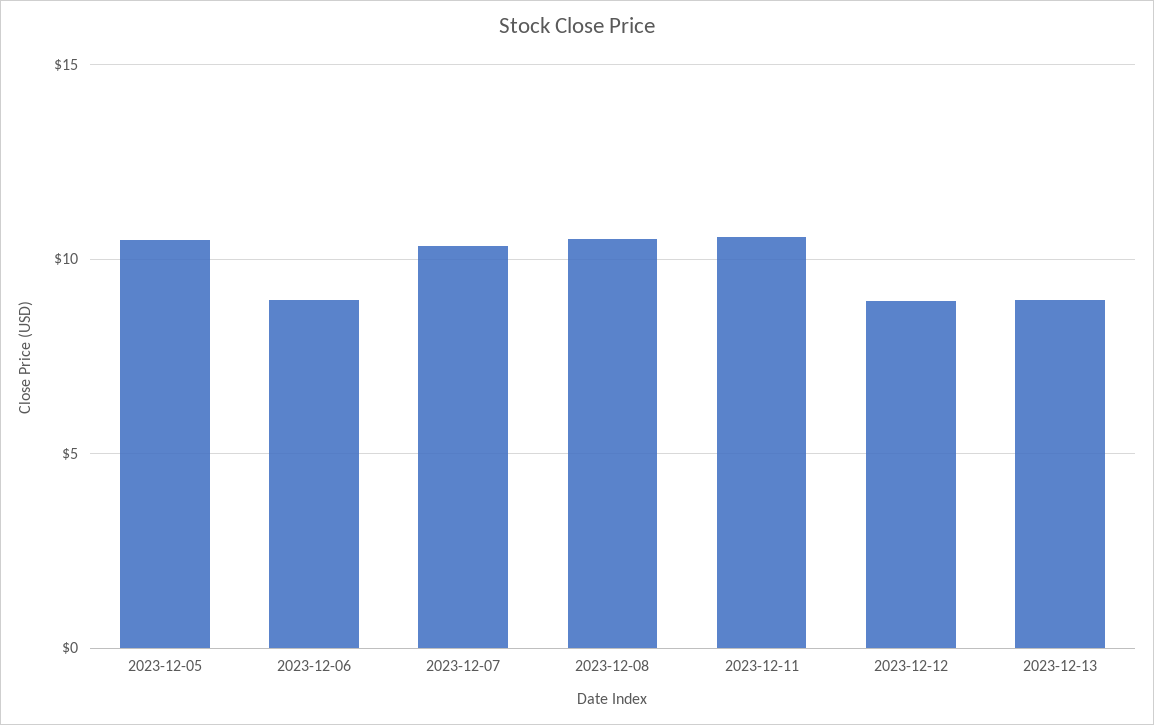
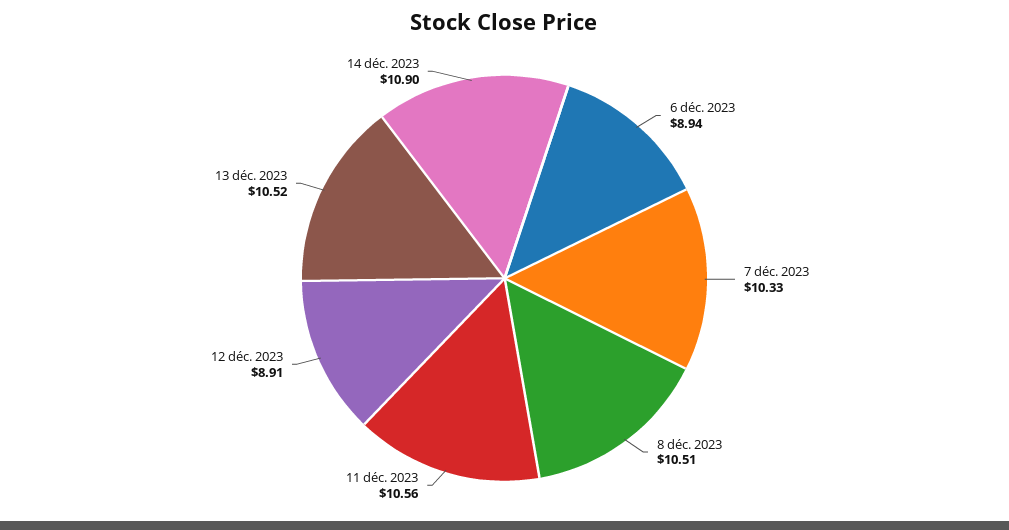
2023-12-05: 10.5 -> none
2023-12-13: 9 -> 10.52
14 déc. 2023: none -> 10.9

